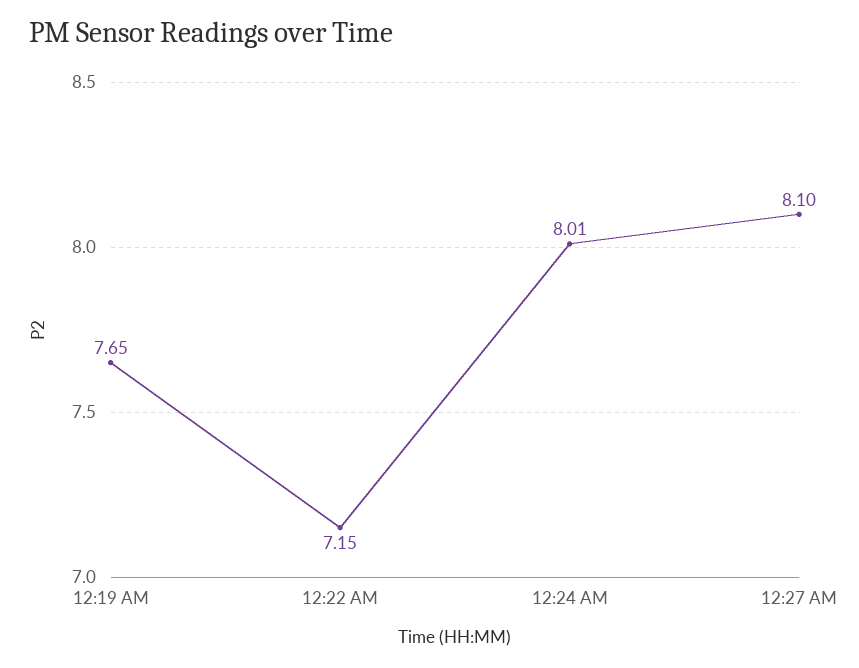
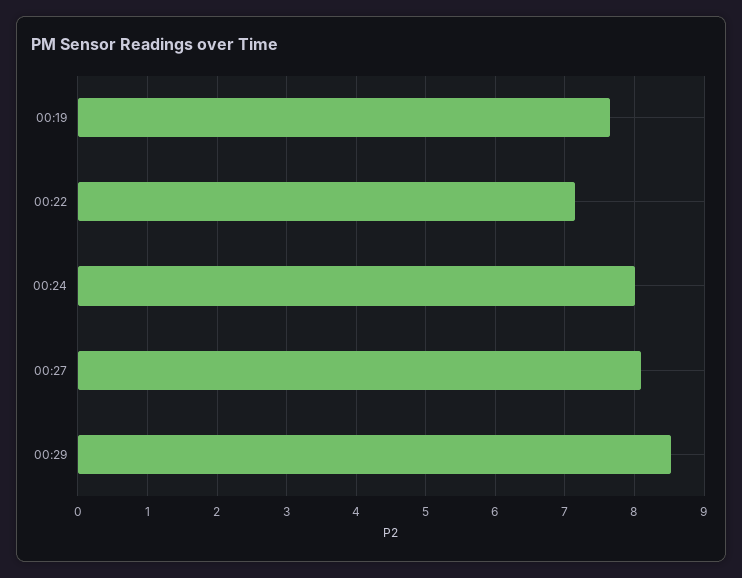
00:29: none -> 8.5

